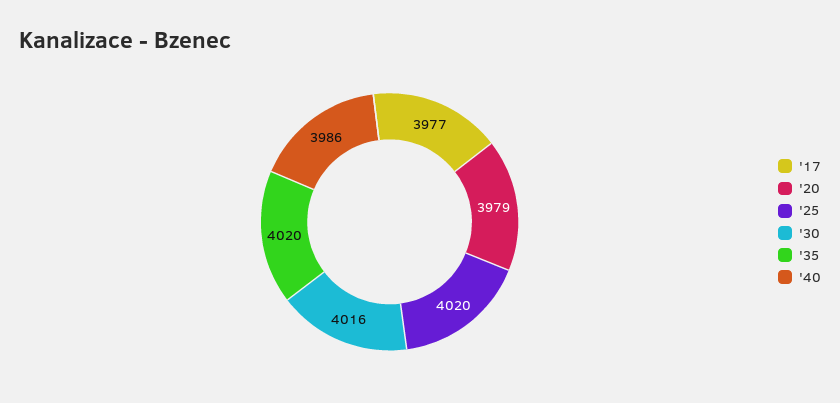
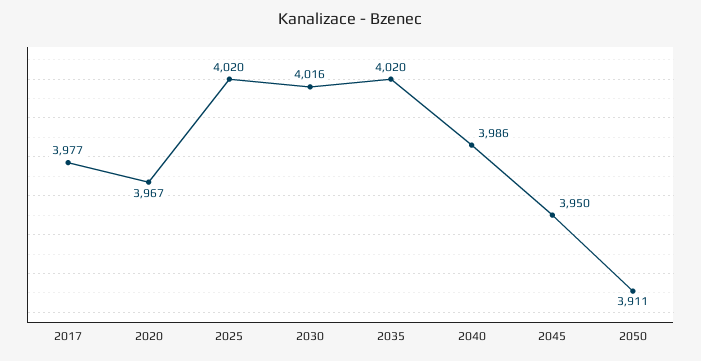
'20: 3979 -> 3967
2045: none -> 3950
2050: none -> 3911

